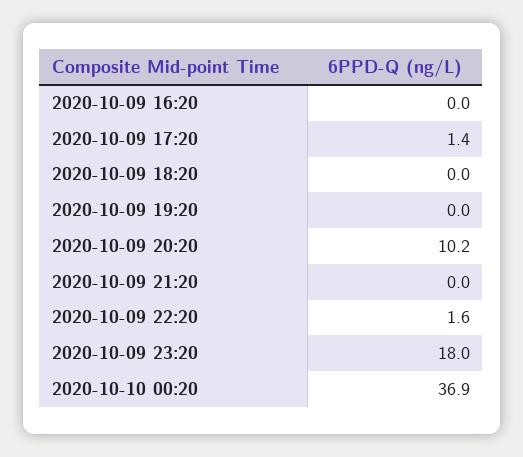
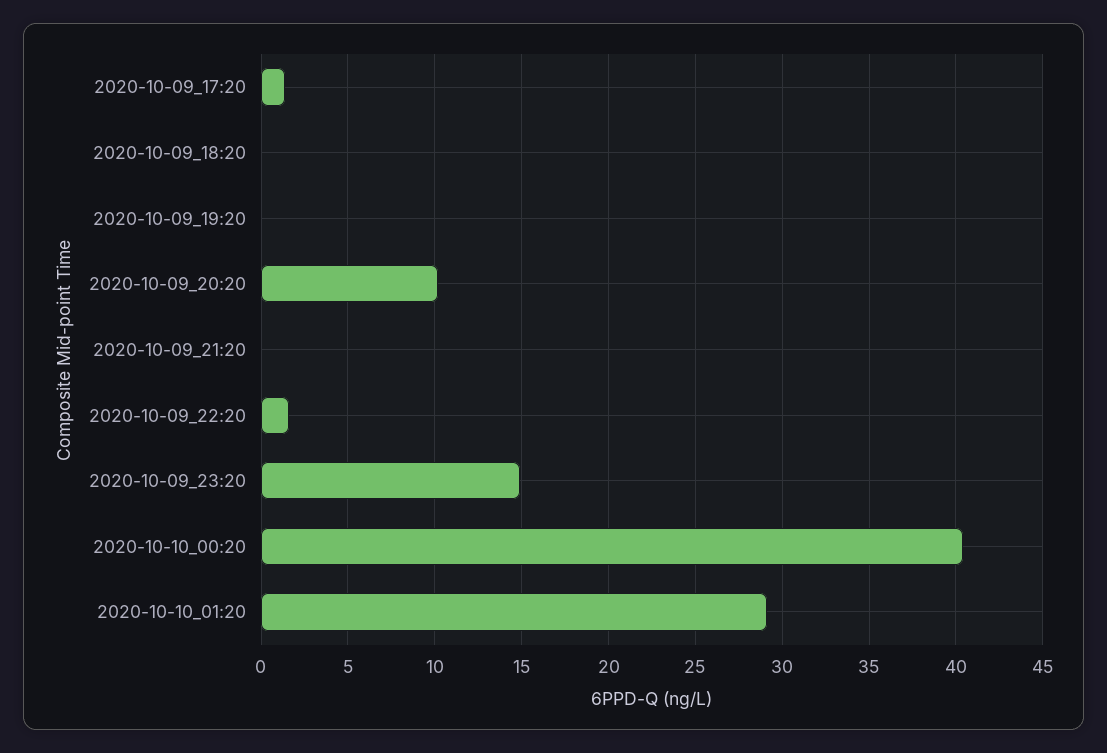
2020-10-09 16:20: 0 -> none
2020-10-09 23:20: 18 -> 15
2020-10-10 00:20: 36.9 -> 40.5
2020-10-10_01:20: none -> 29

